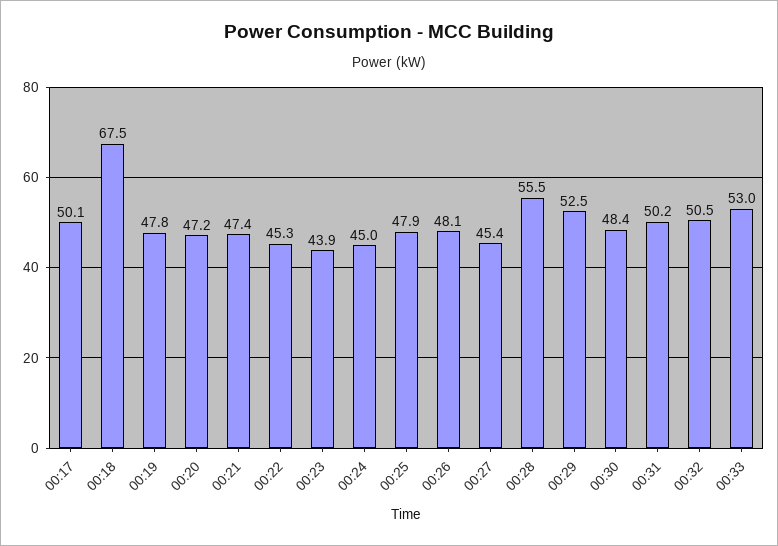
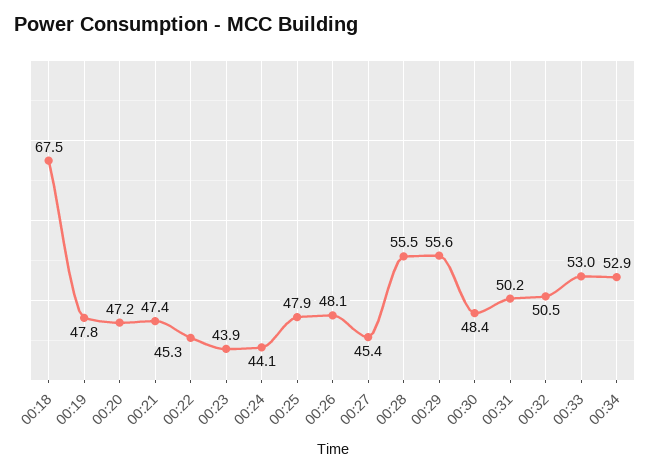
00:17: 50.1 -> none
00:24: 45 -> 44.1
00:29: 52.5 -> 55.6
00:34: none -> 52.9

